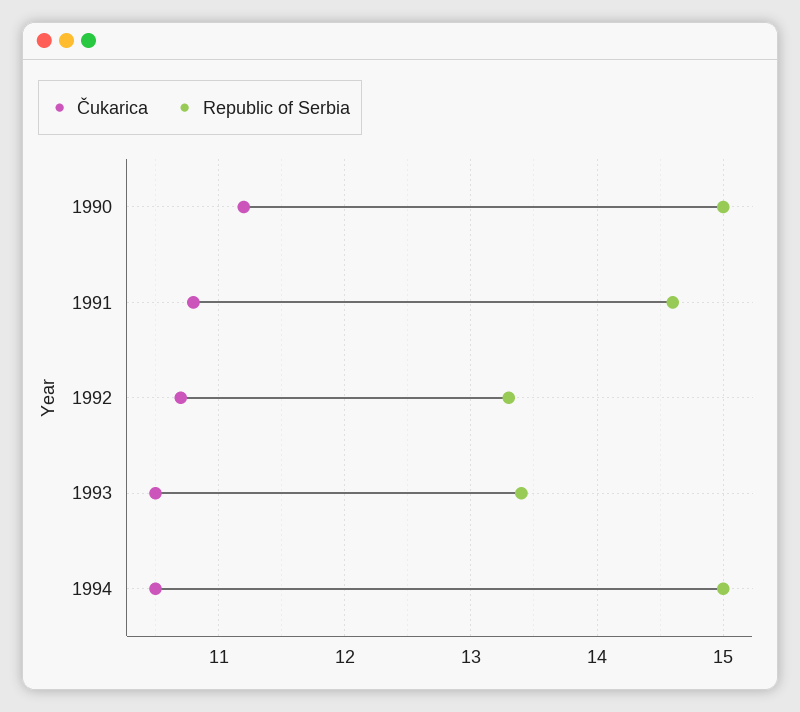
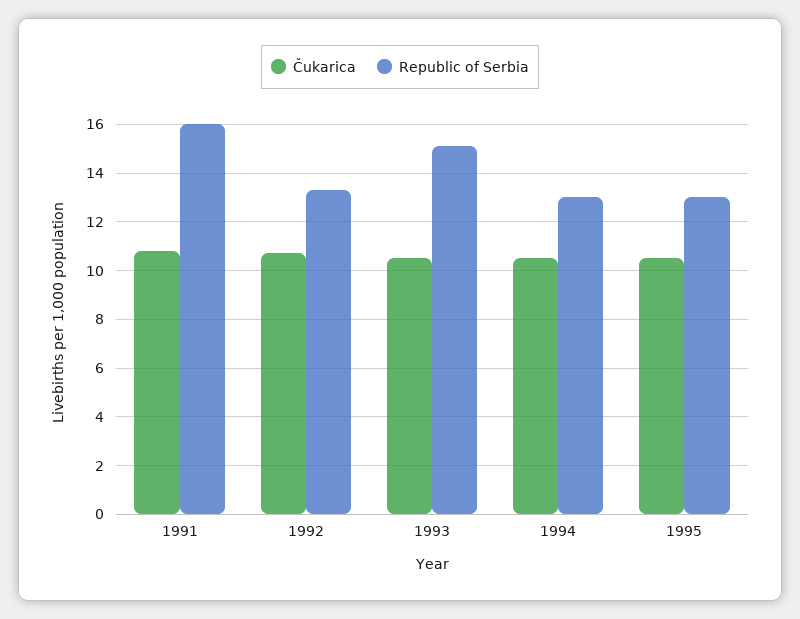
Čukarica, 1990: 11.2 -> none
Republic of Serbia, 1990: 15 -> none
Republic of Serbia, 1991: 14.6 -> 16
Republic of Serbia, 1993: 13.4 -> 15
Republic of Serbia, 1994: 15 -> 13
Čukarica, 1995: none -> 10.5
Republic of Serbia, 1995: none -> 13

